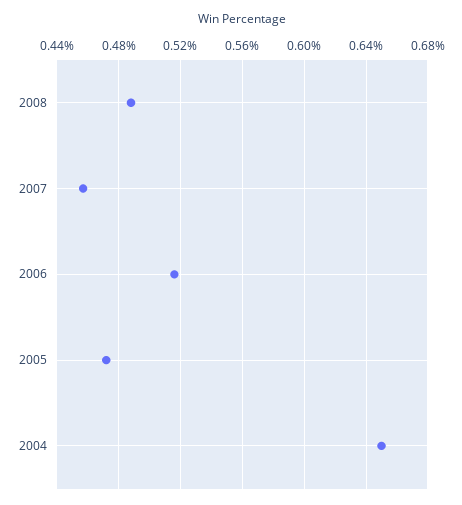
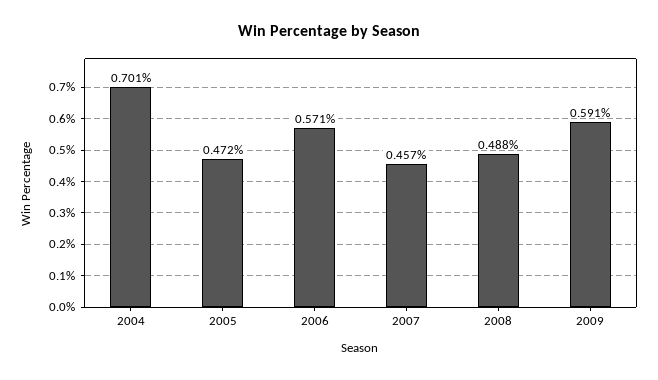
2006: 0.515 -> 0.571
2004: 0.65 -> 0.701
2009: none -> 0.591

